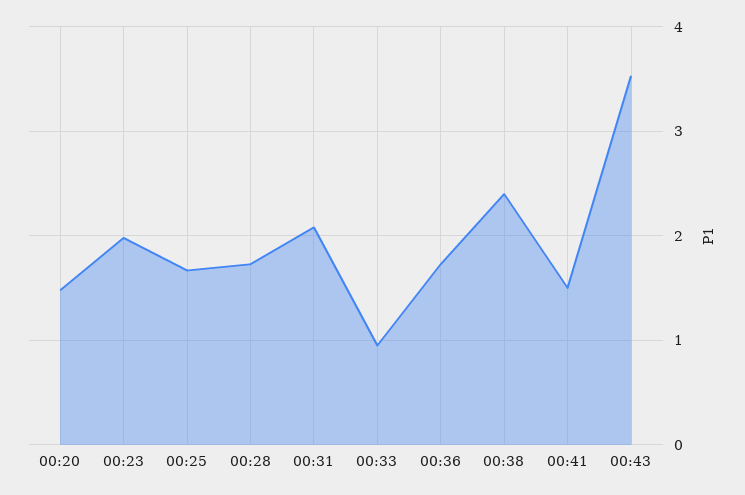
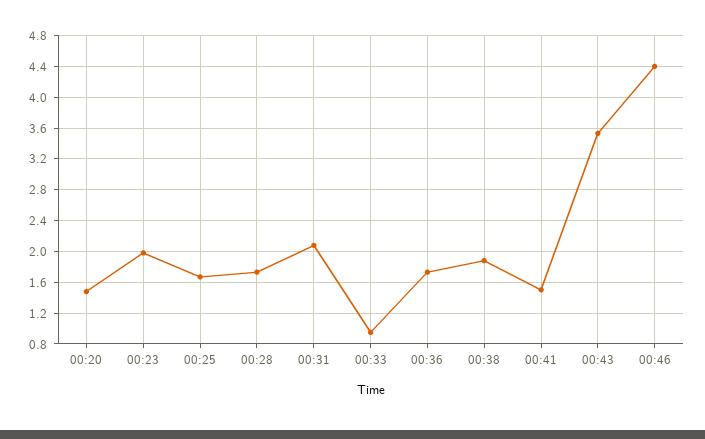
00:38: 2.4 -> 1.9
00:46: none -> 4.4

